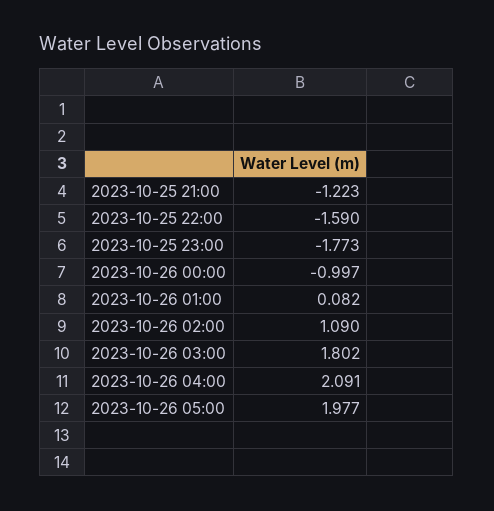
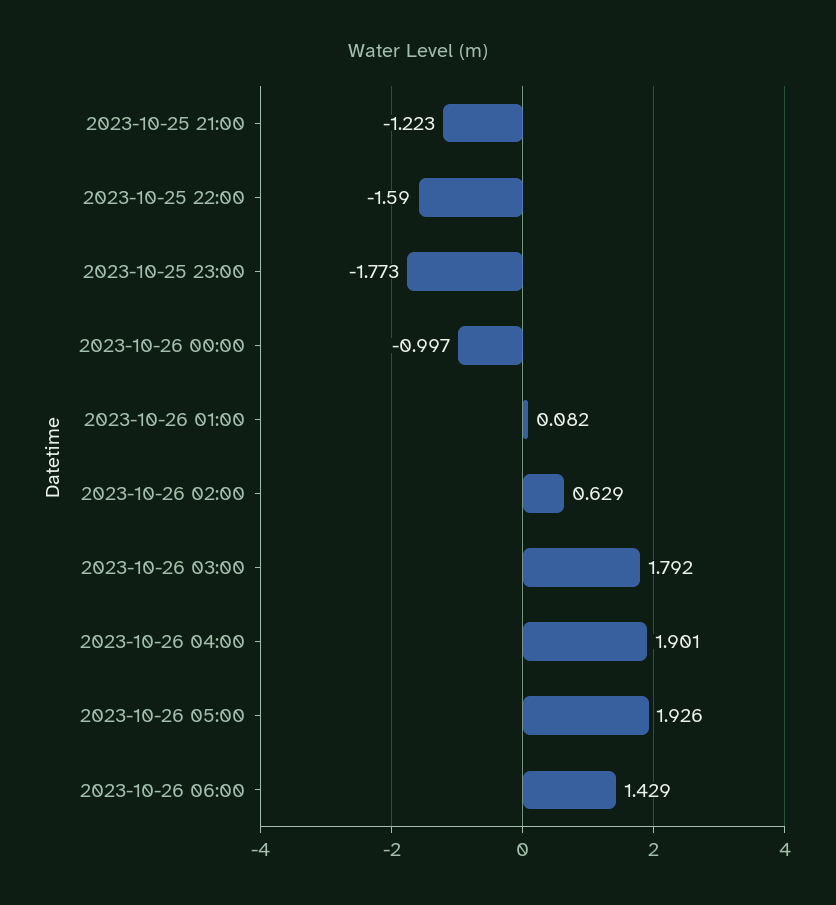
2023-10-26 02:00: 1.09 -> 0.629
2023-10-26 03:00: 1.802 -> 1.792
2023-10-26 04:00: 2.091 -> 1.901
2023-10-26 05:00: 1.977 -> 1.926
2023-10-26 06:00: none -> 1.429

